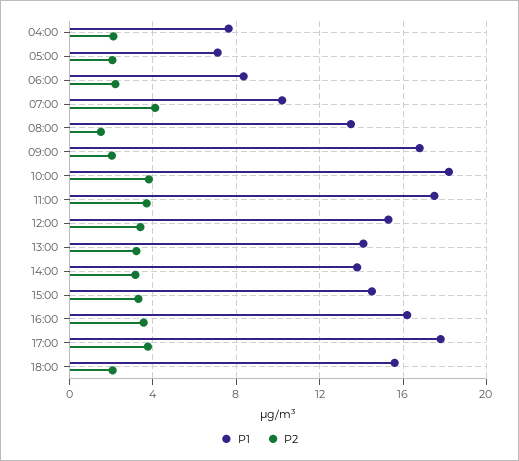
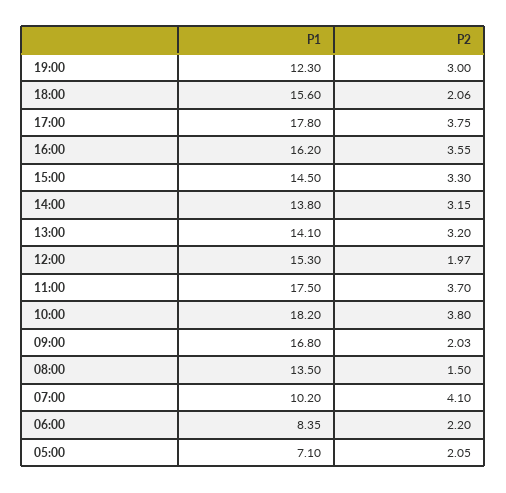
P1, 04:00: 7.5 -> none
P2, 04:00: 2 -> none
P2, 12:00: 3.5 -> 1.97
P1, 19:00: none -> 12.3
P2, 19:00: none -> 3

